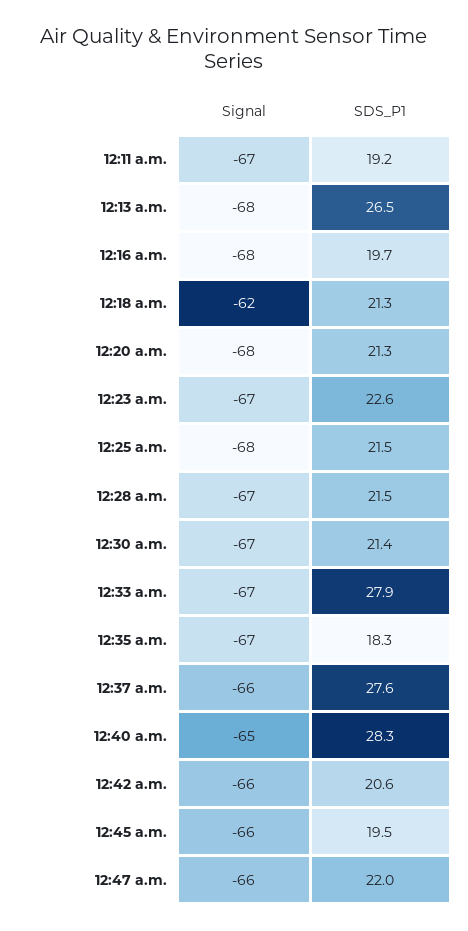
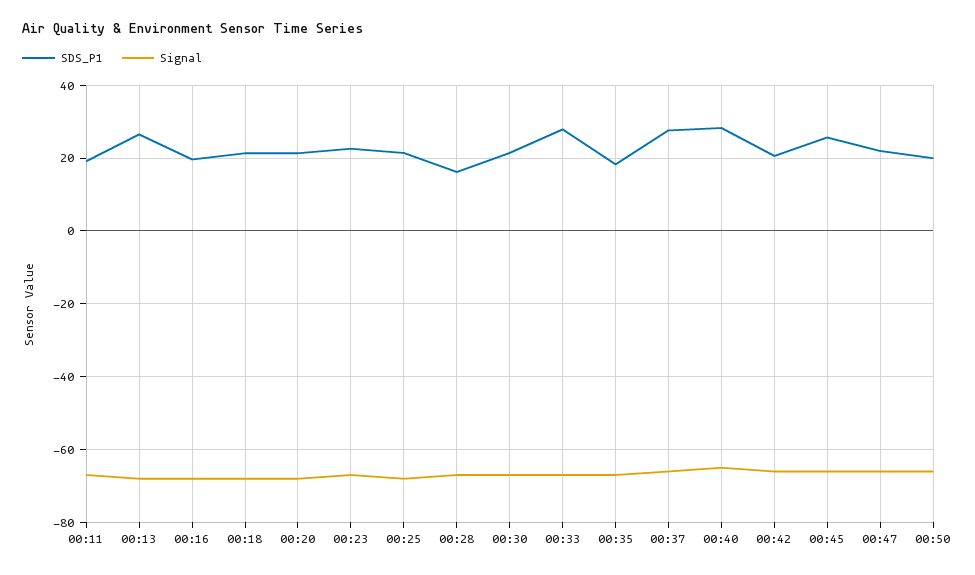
Signal, 12:18 a.m.: -62 -> -68
SDS_P1, 12:28 a.m.: 21.5 -> 16
SDS_P1, 12:45 a.m.: 19.5 -> 26
SDS_P1, 00:50: none -> 20
Signal, 00:50: none -> -66

